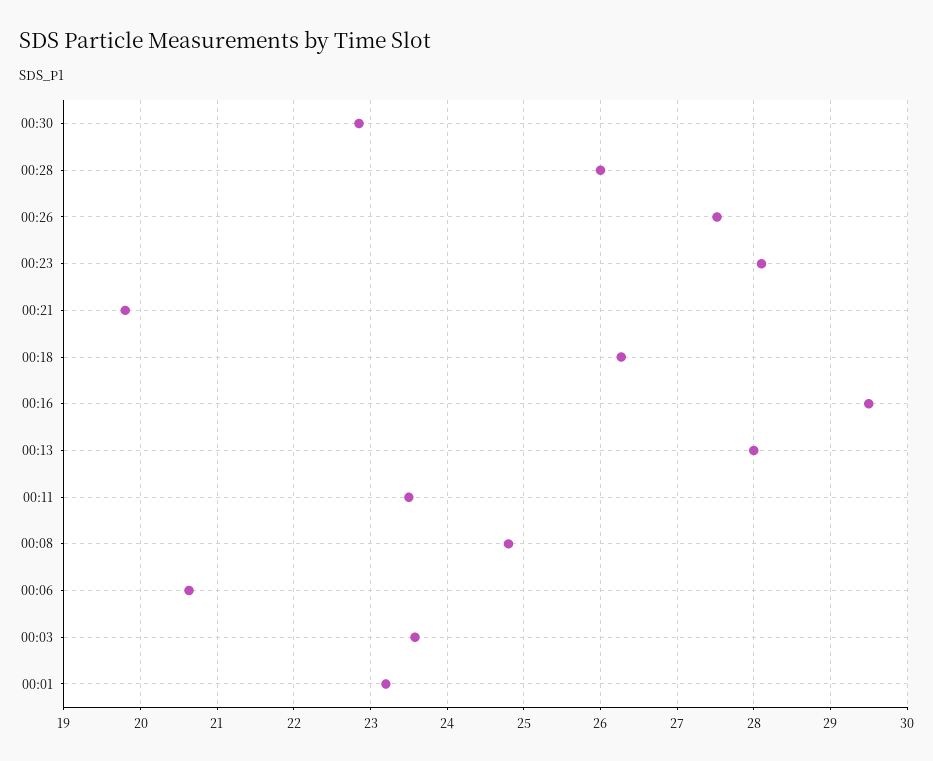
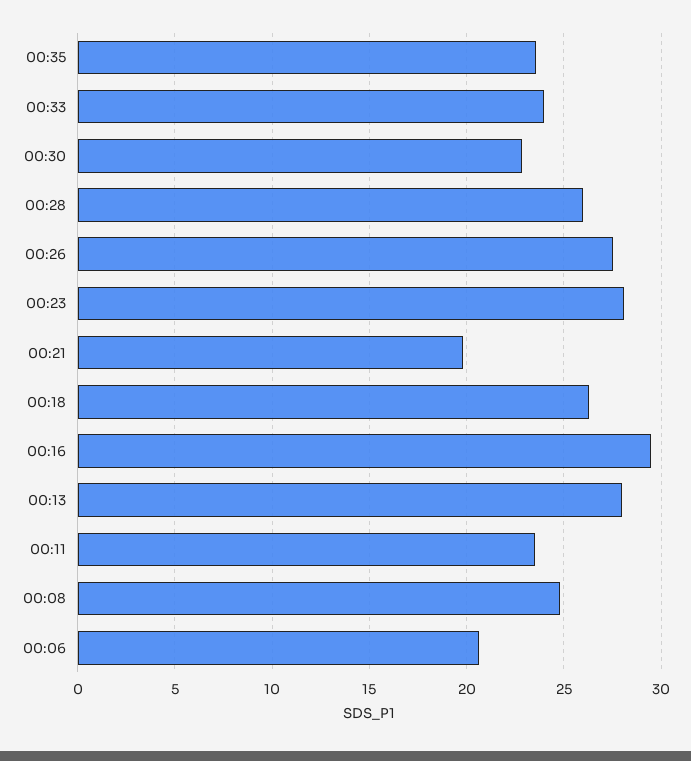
00:03: 23.6 -> none
00:01: 23.2 -> none
00:35: none -> 23.5
00:33: none -> 24

